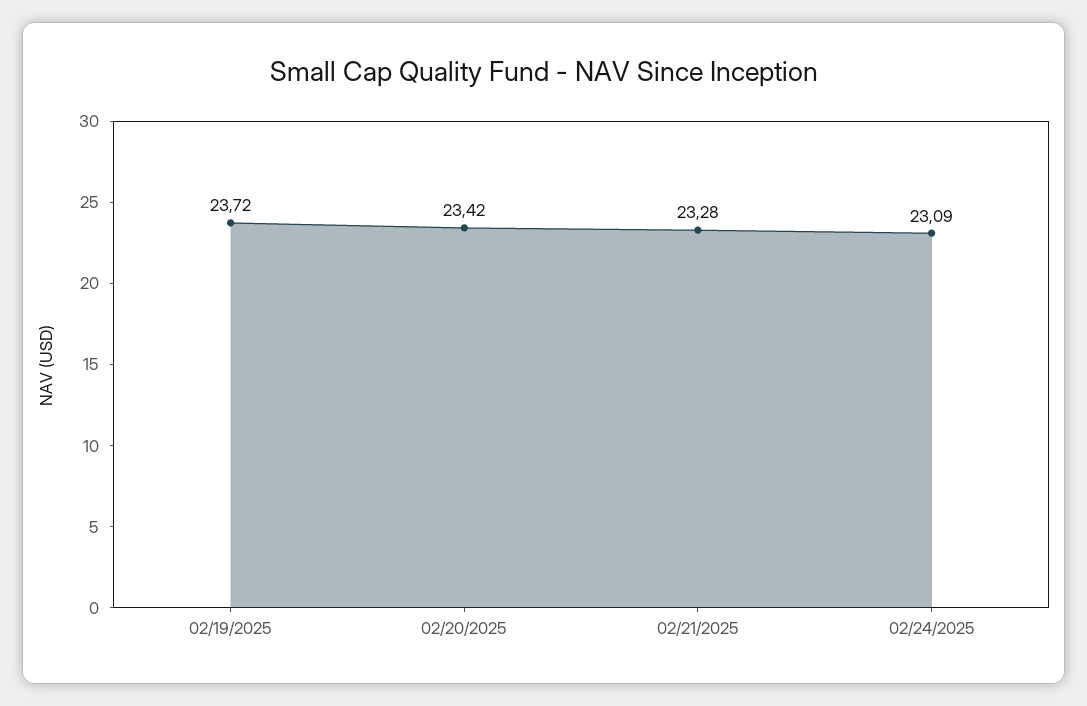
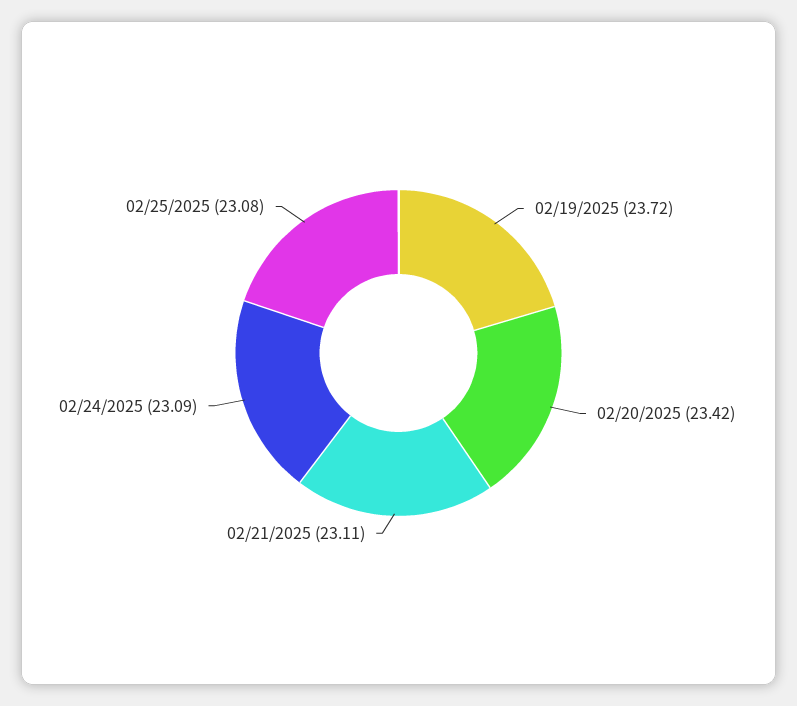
02/21/2025: 23.28 -> 23.11
02/25/2025: none -> 23.08

